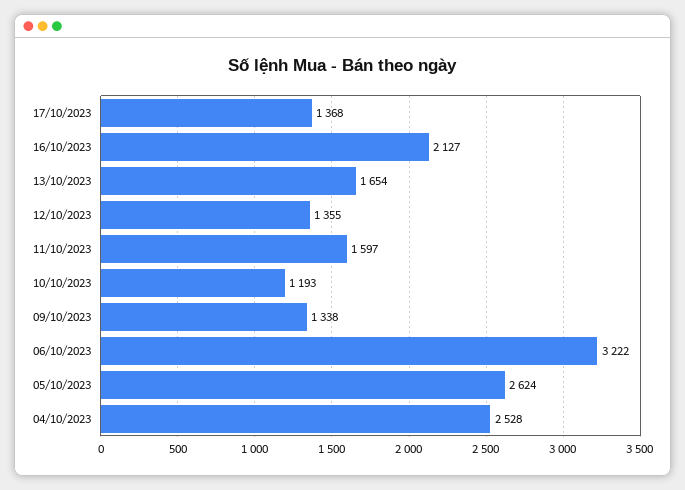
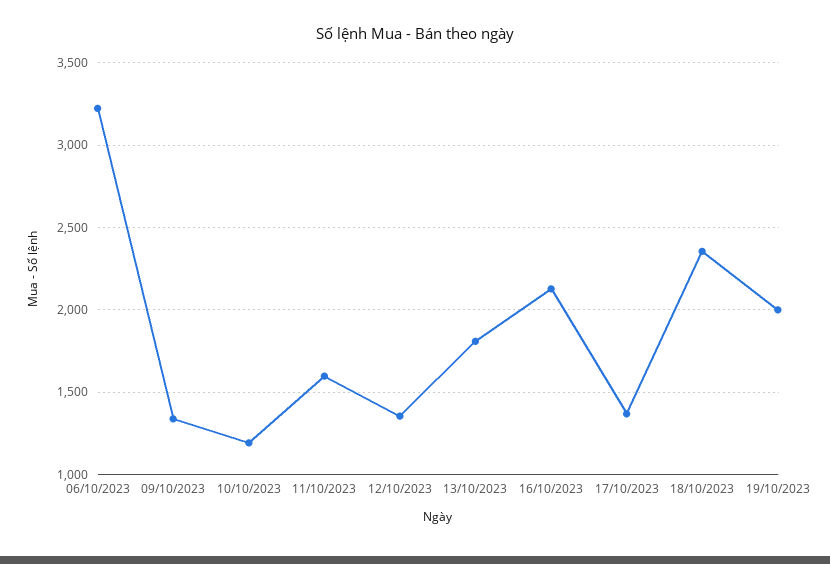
13/10/2023: 1654 -> 1800
05/10/2023: 2624 -> none
04/10/2023: 2528 -> none
18/10/2023: none -> 2350
19/10/2023: none -> 2000

